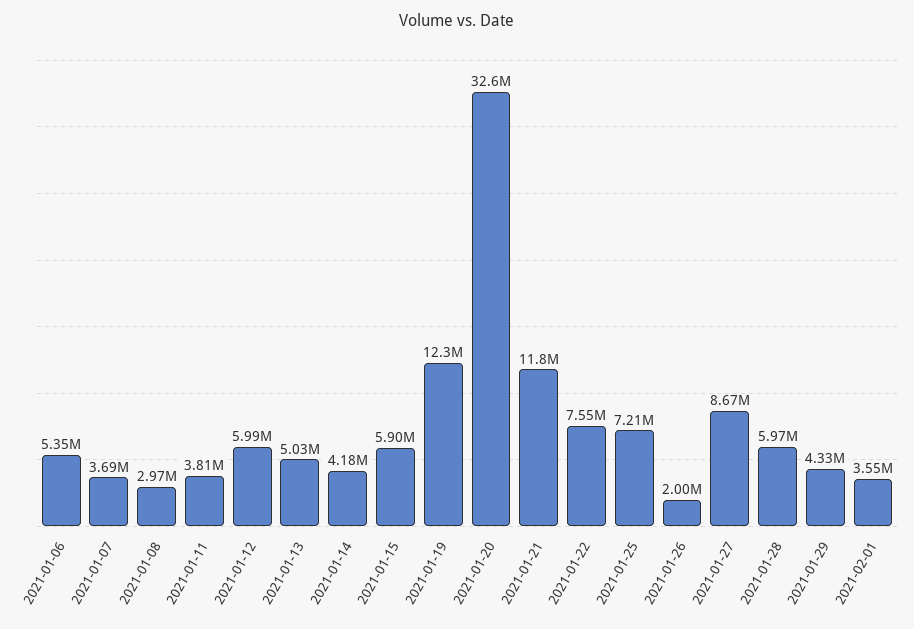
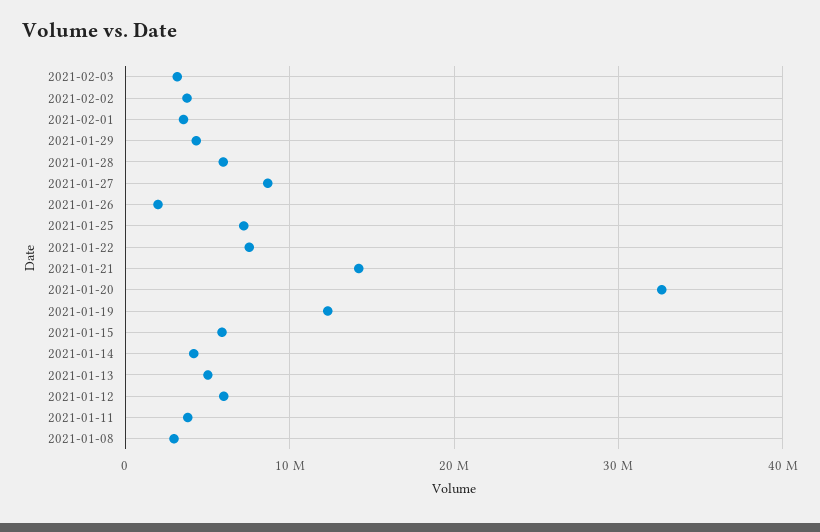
2021-01-06: 5350000 -> none
2021-01-07: 3690000 -> none
2021-01-21: 11800000 -> 14000000
2021-02-03: none -> 3000000
2021-02-02: none -> 4000000

